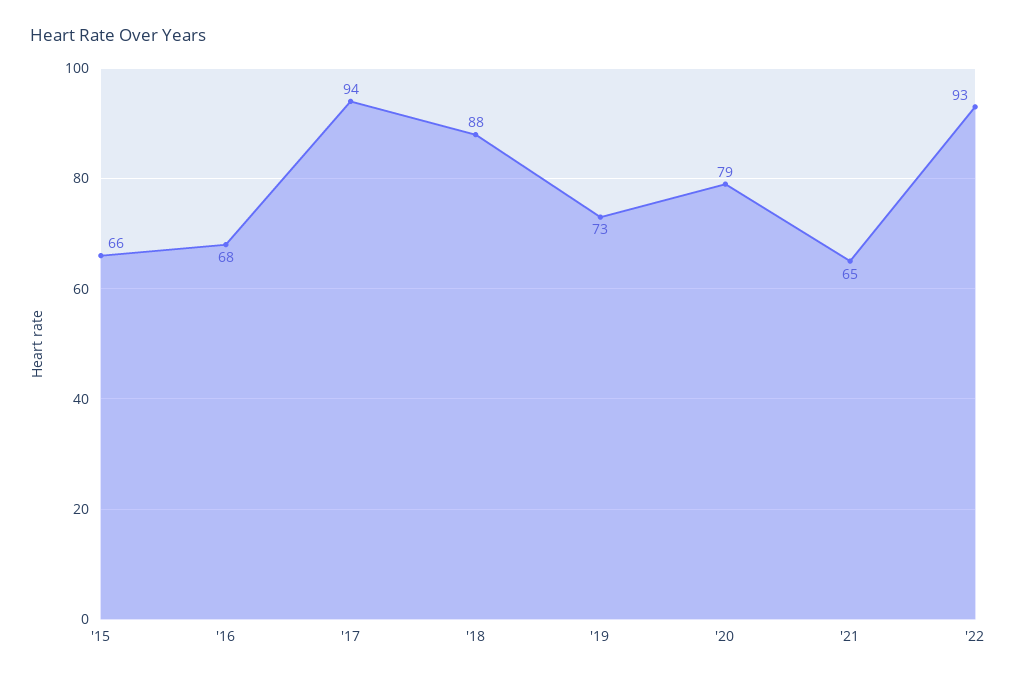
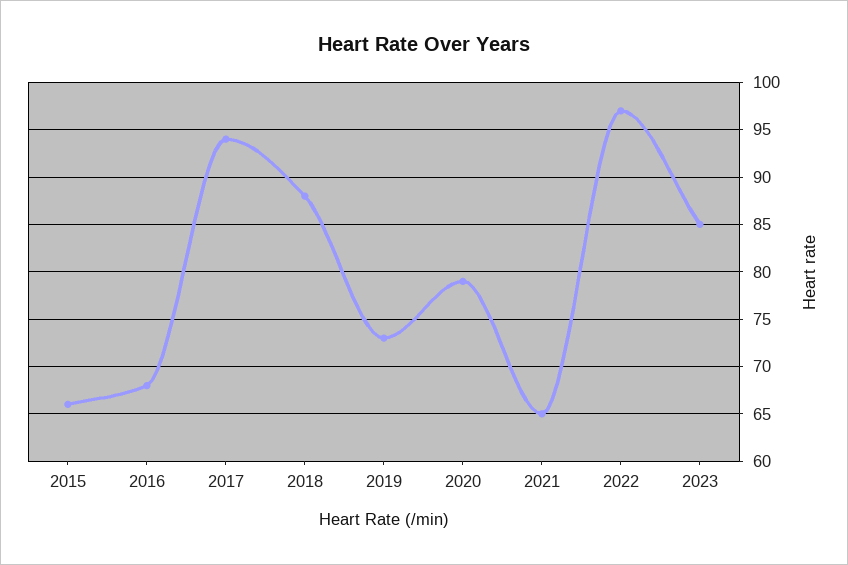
'22: 93 -> 97
2023: none -> 85

